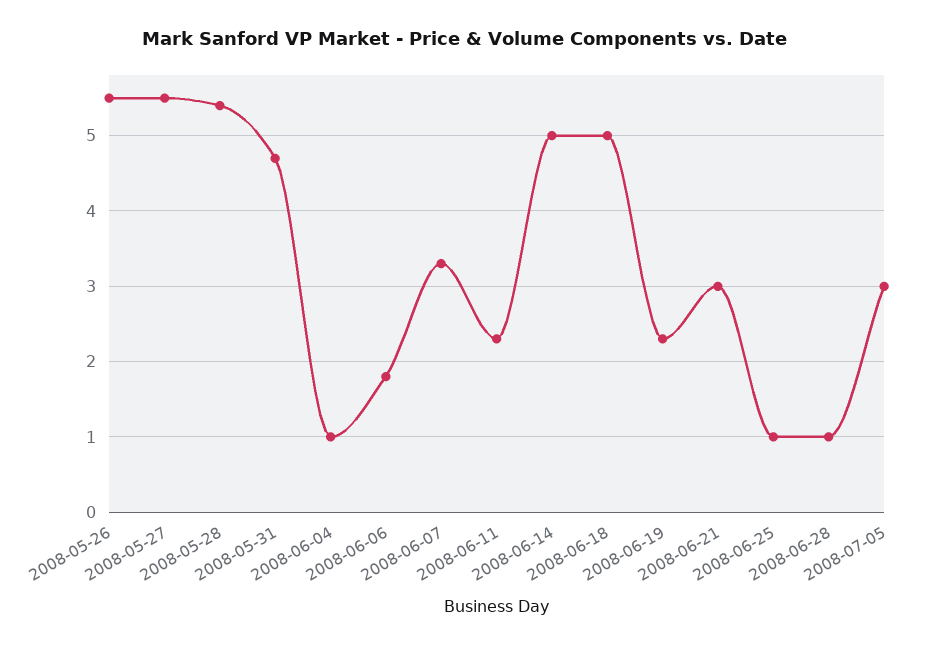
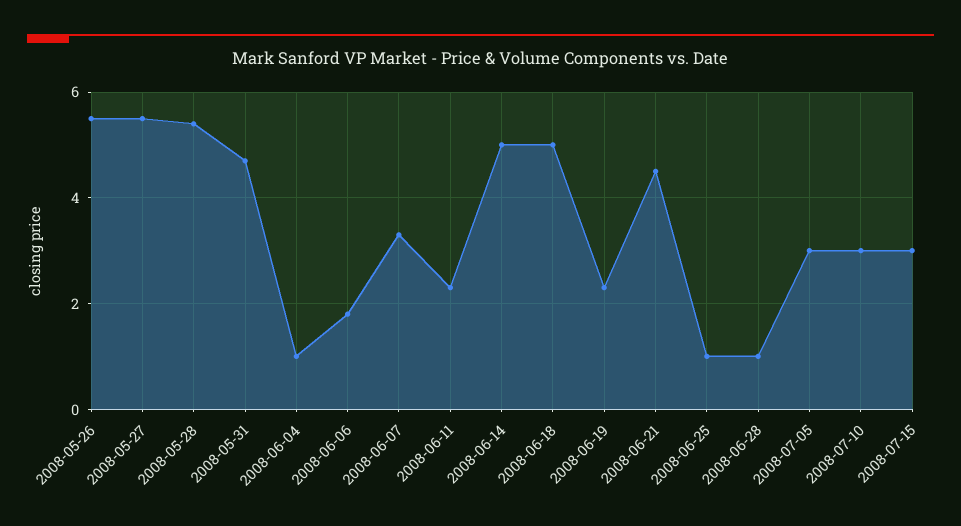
2008-06-21: 3 -> 4.5
2008-07-10: none -> 3
2008-07-15: none -> 3

